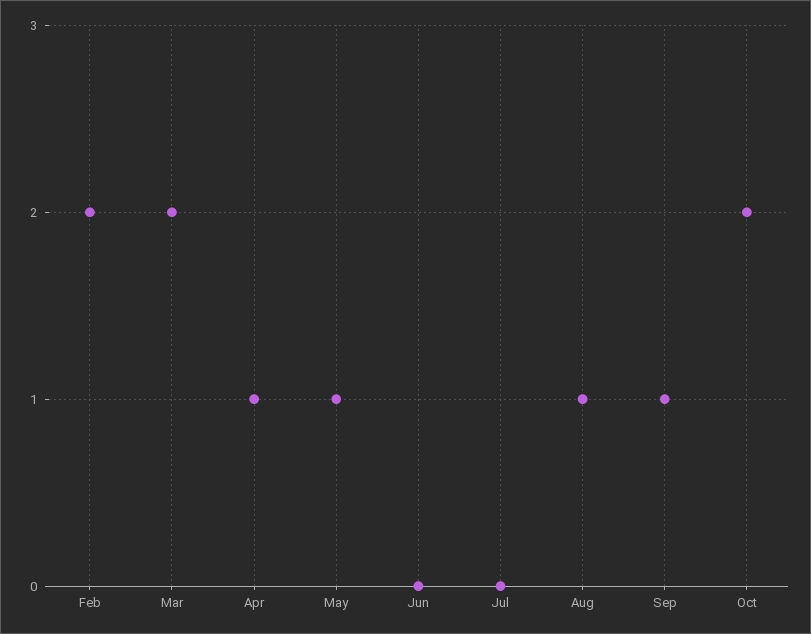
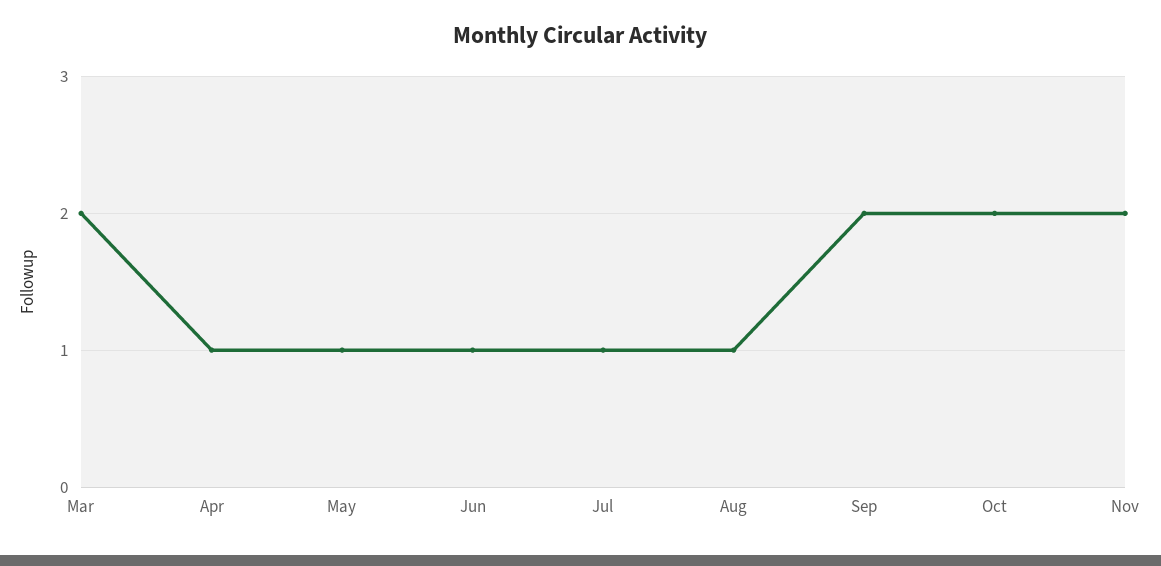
Feb: 2 -> none
Jun: 0 -> 1
Jul: 0 -> 1
Sep: 1 -> 2
Nov: none -> 2

